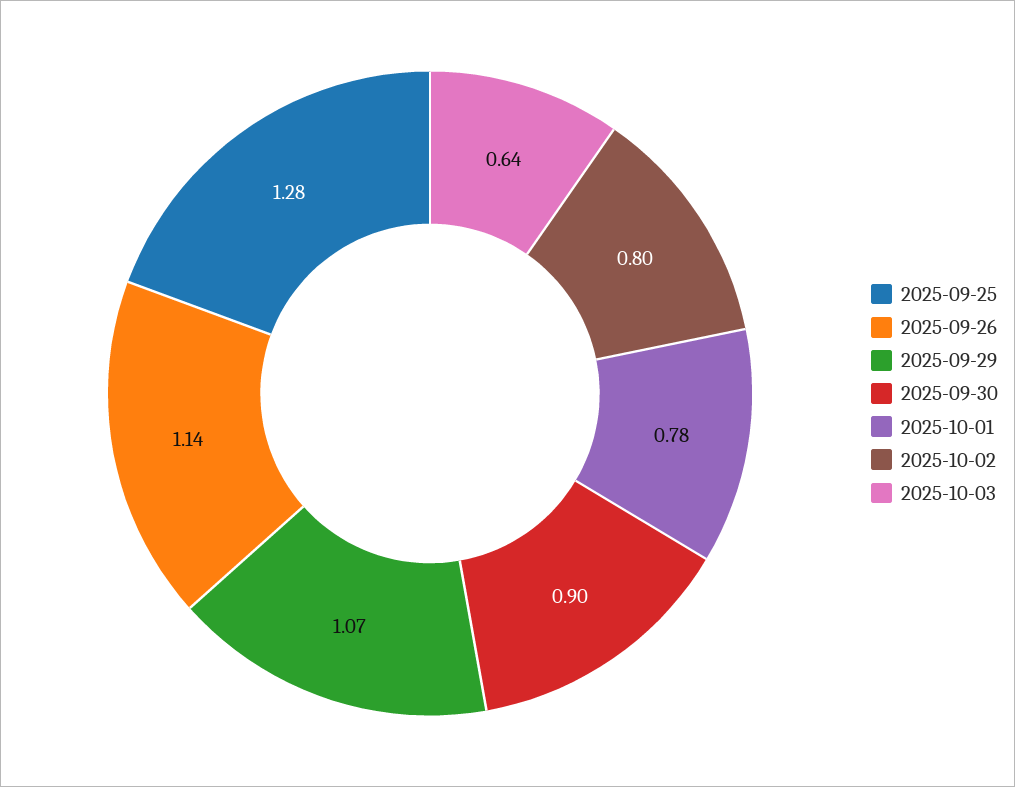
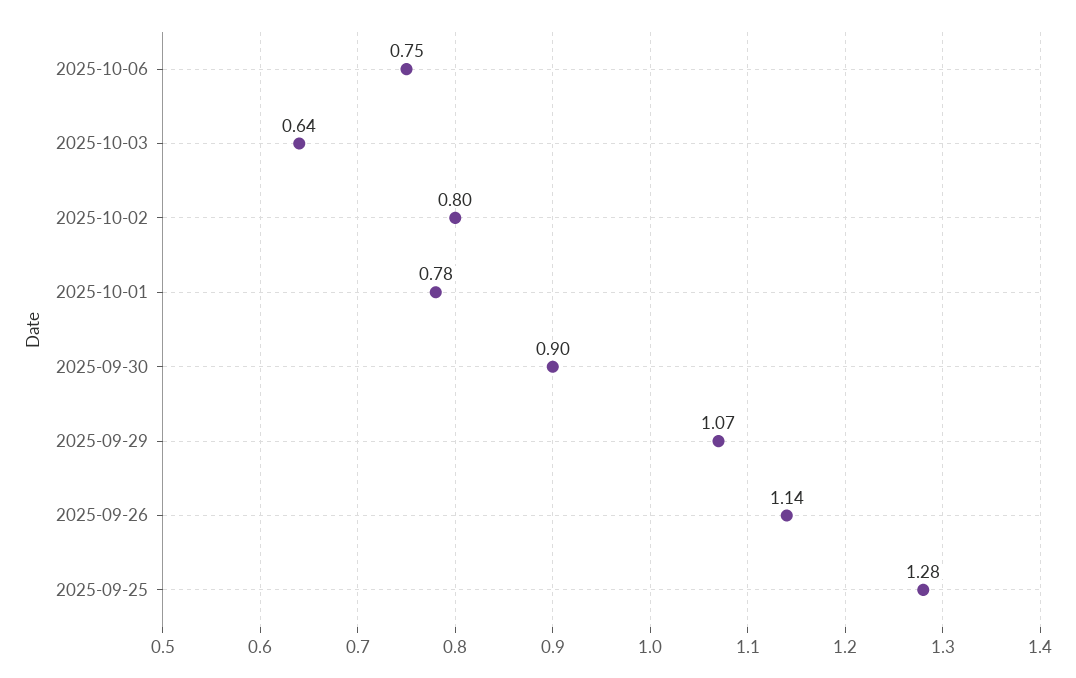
2025-10-06: none -> 0.75

